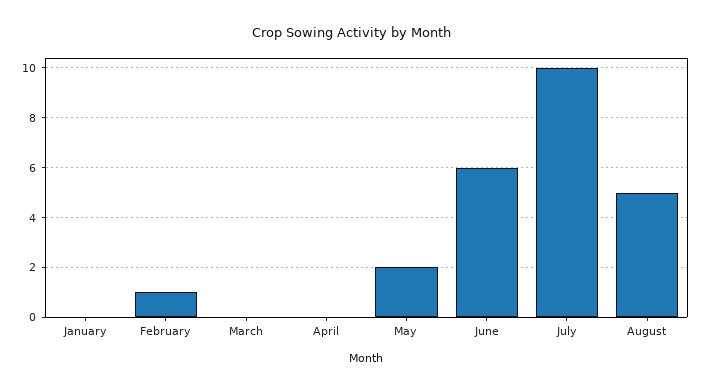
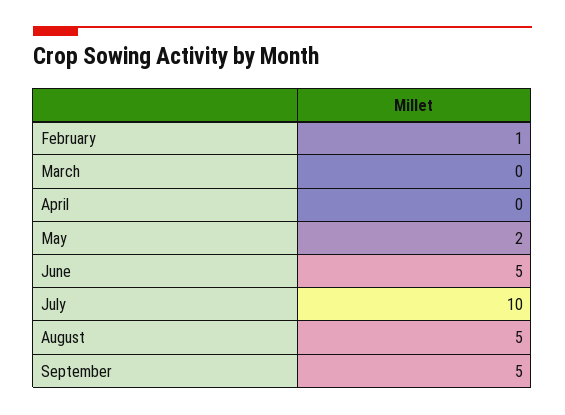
January: 0 -> none
June: 6 -> 5
September: none -> 5

